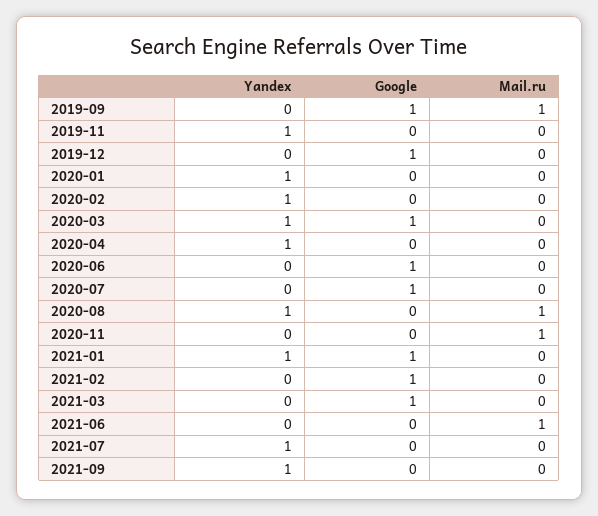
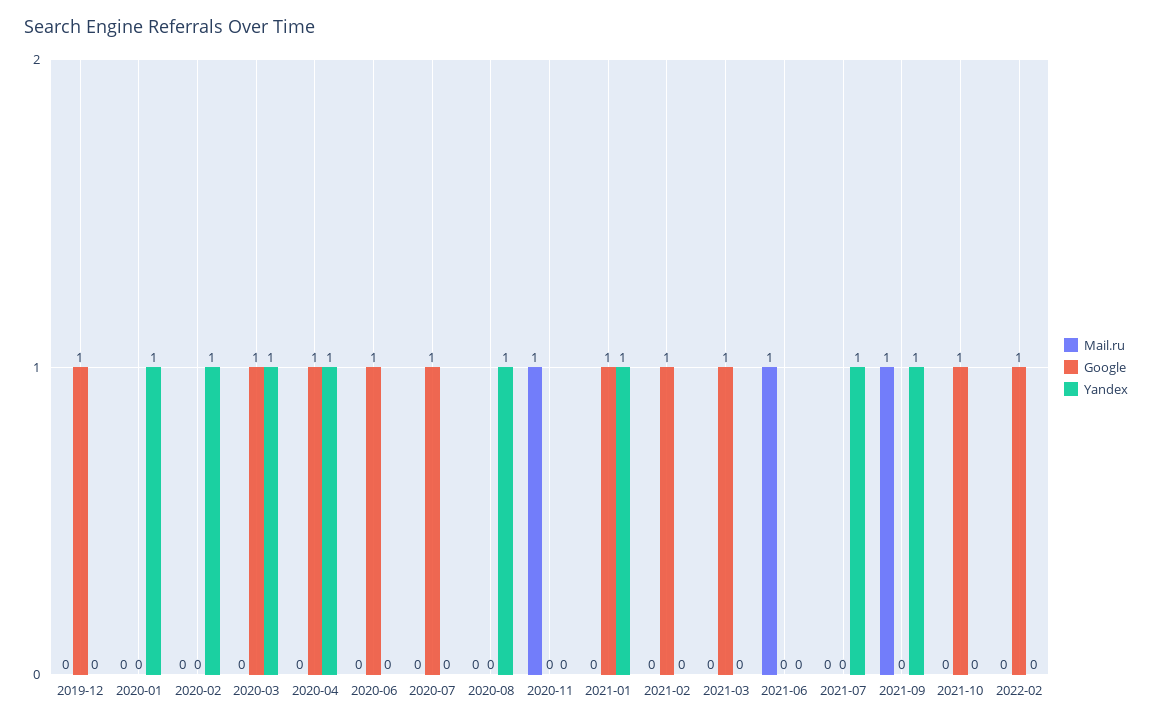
Yandex, 2019-09: 0 -> none
Google, 2019-09: 1 -> none
Mail.ru, 2019-09: 1 -> none
Yandex, 2019-11: 1 -> none
Google, 2019-11: 0 -> none
Mail.ru, 2019-11: 0 -> none
Google, 2020-04: 0 -> 1
Mail.ru, 2020-08: 1 -> 0
Mail.ru, 2021-09: 0 -> 1
Mail.ru, 2021-10: none -> 0
Google, 2021-10: none -> 1
Yandex, 2021-10: none -> 0
Mail.ru, 2022-02: none -> 0
Google, 2022-02: none -> 1
Yandex, 2022-02: none -> 0

